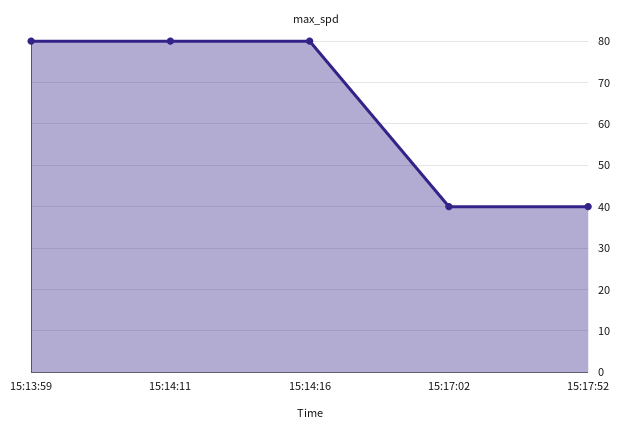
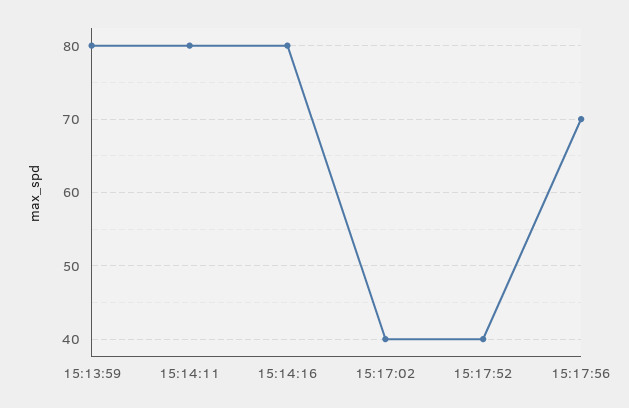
15:17:56: none -> 70

